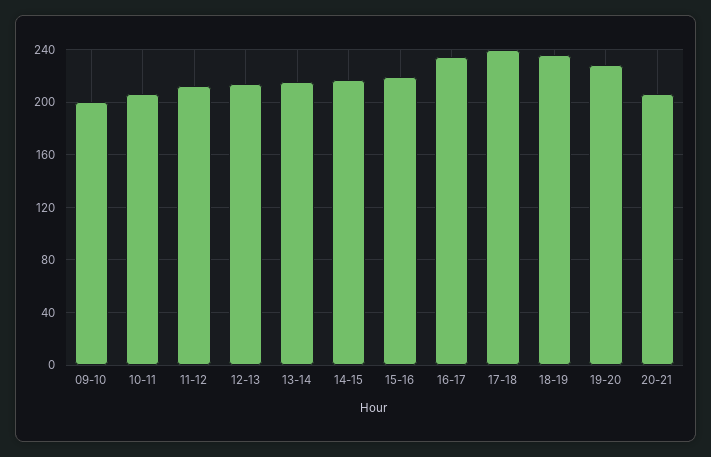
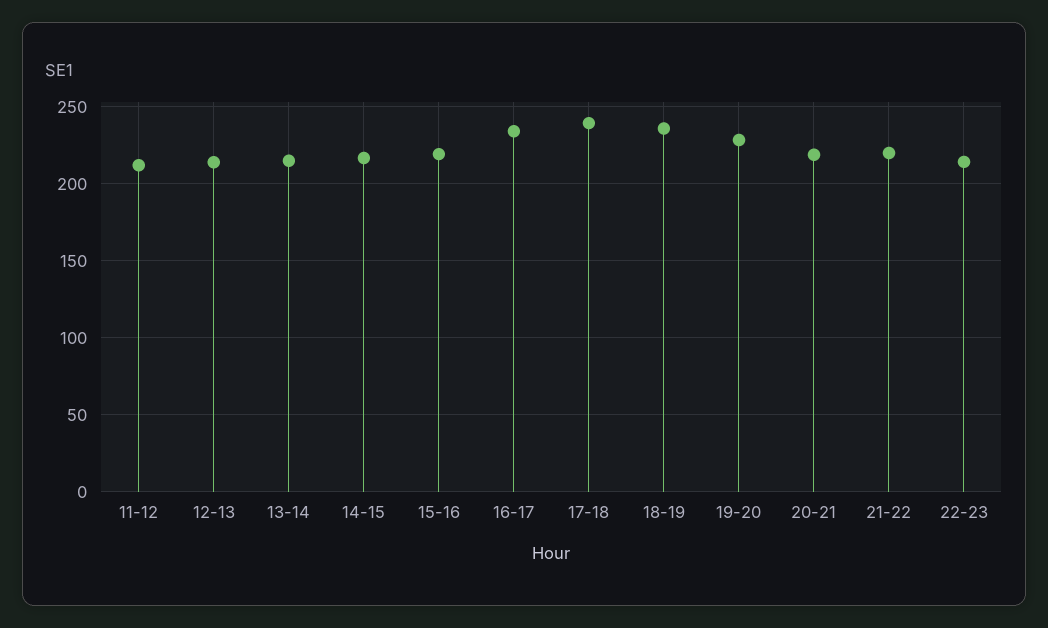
09-10: 200 -> none
10-11: 205 -> none
20-21: 205 -> 220
21-22: none -> 220
22-23: none -> 215

